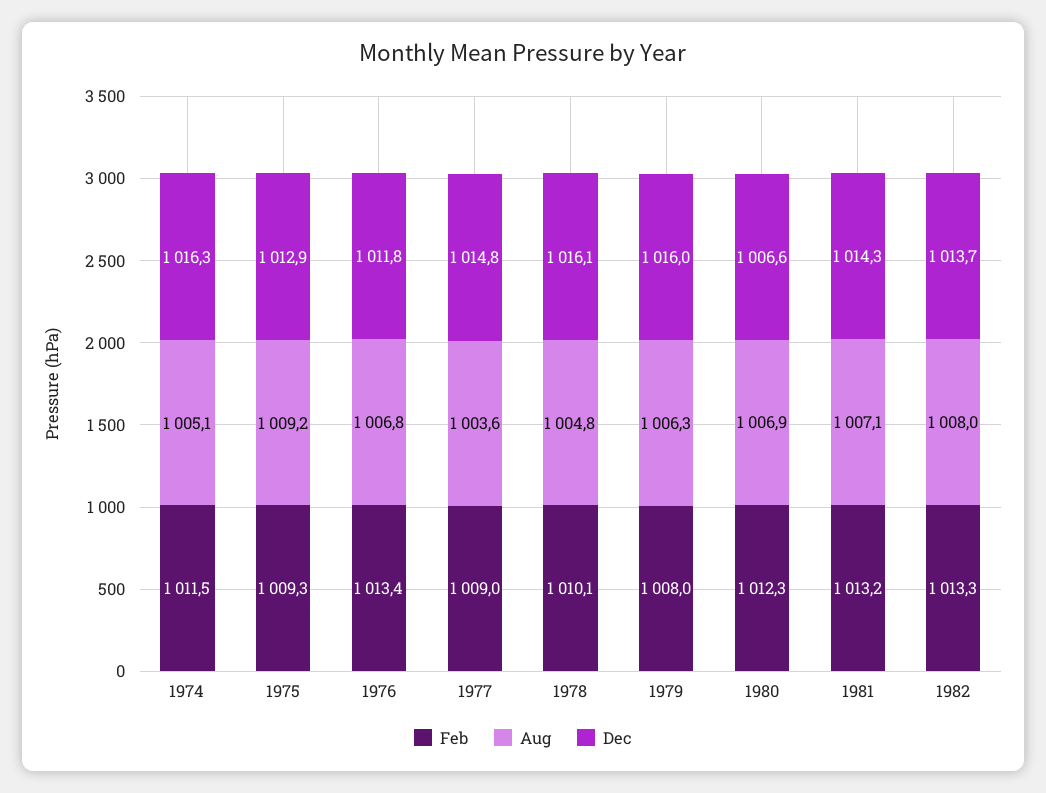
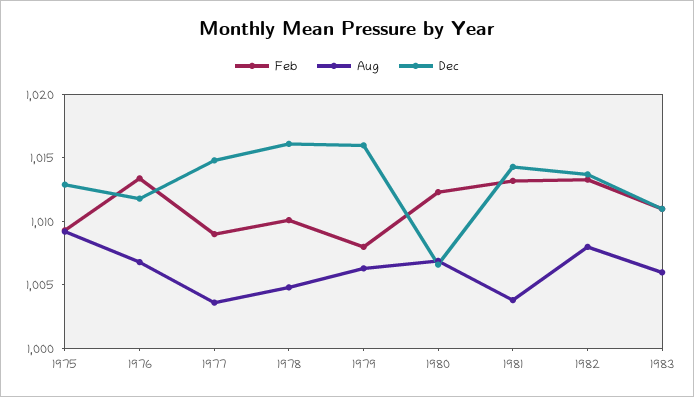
Feb, 1974: 1011.5 -> none
Aug, 1974: 1005.1 -> none
Dec, 1974: 1016.3 -> none
Aug, 1981: 1007.1 -> 1004
Feb, 1983: none -> 1011
Aug, 1983: none -> 1006
Dec, 1983: none -> 1011

